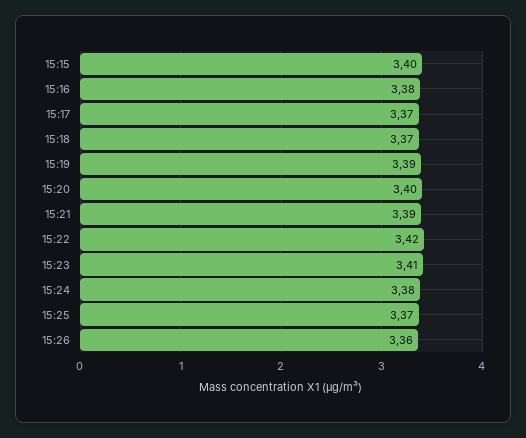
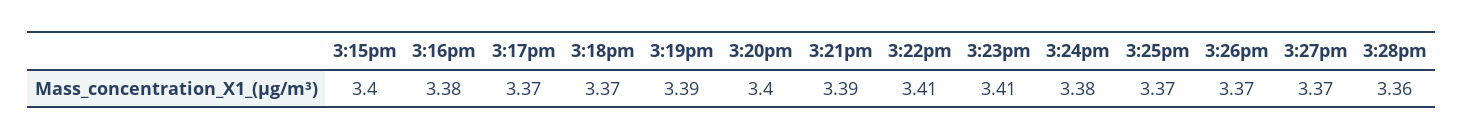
15:22: 3.42 -> 3.41
15:26: 3.36 -> 3.37
3:27pm: none -> 3.37
3:28pm: none -> 3.36

